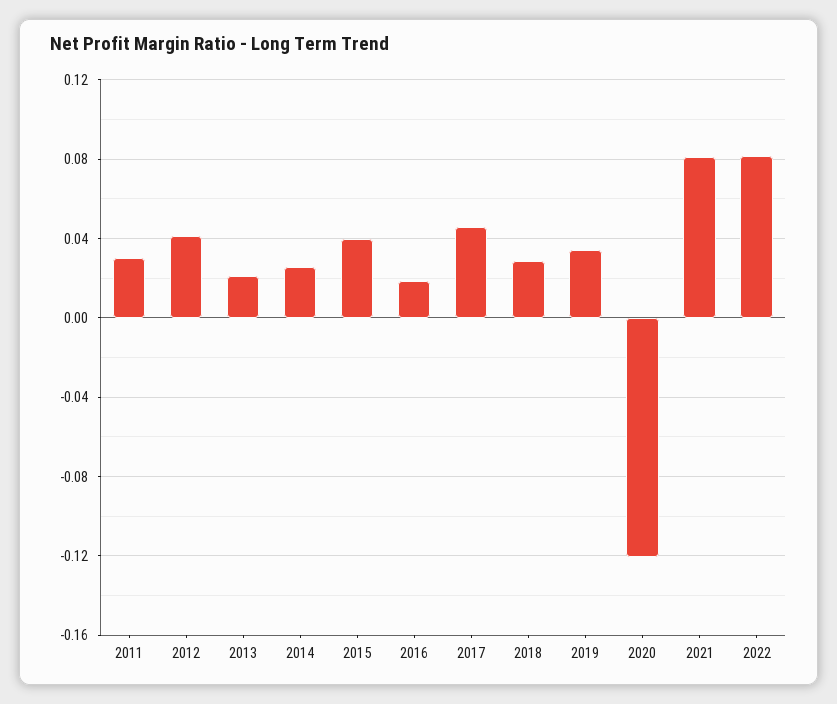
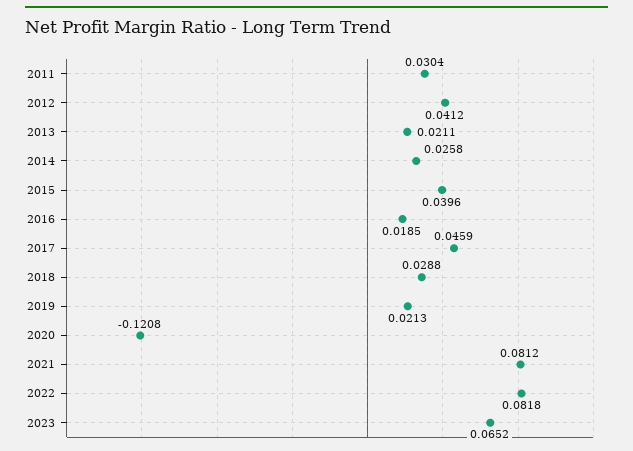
2019: 0.035 -> 0.0213
2023: none -> 0.0652

